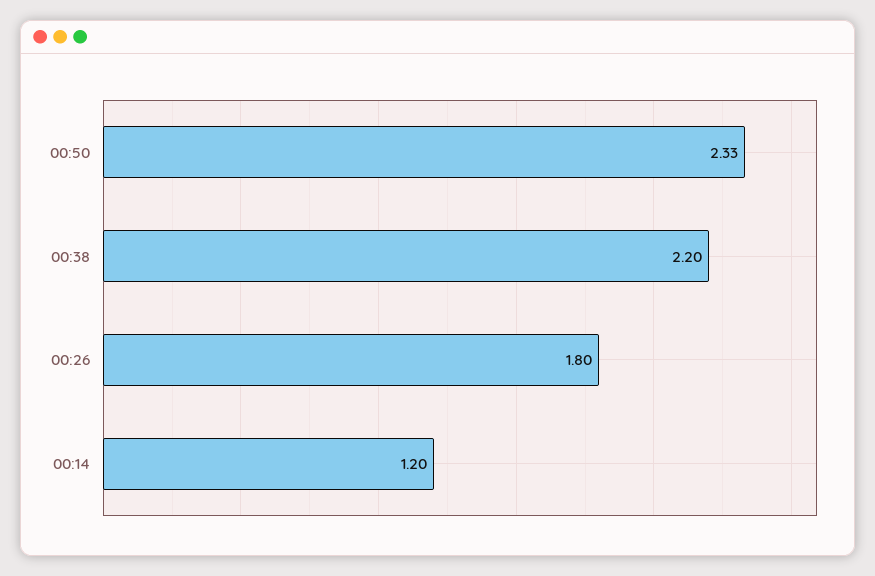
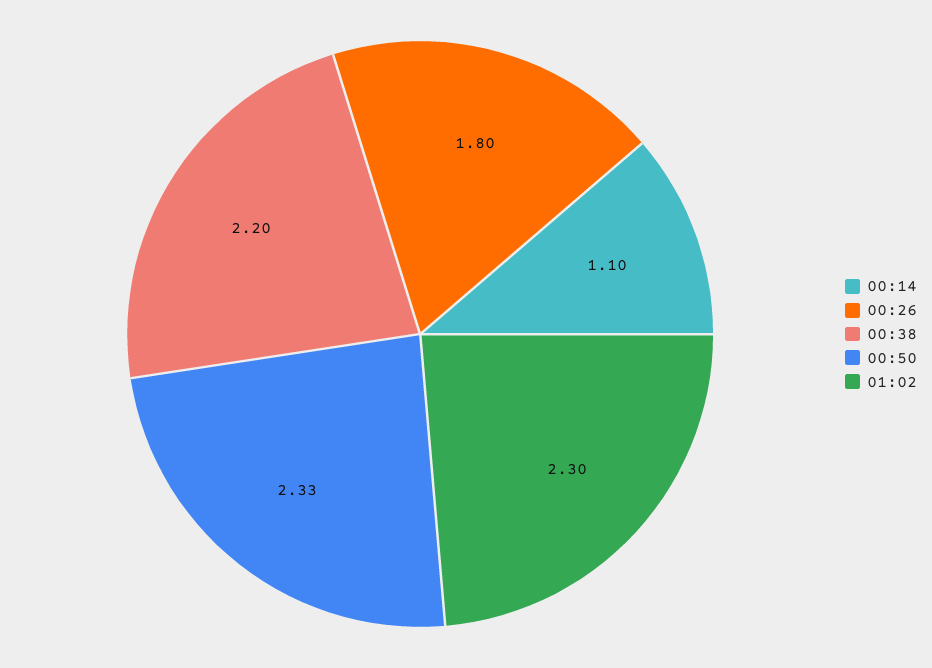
00:14: 1.2 -> 1.1
01:02: none -> 2.3

